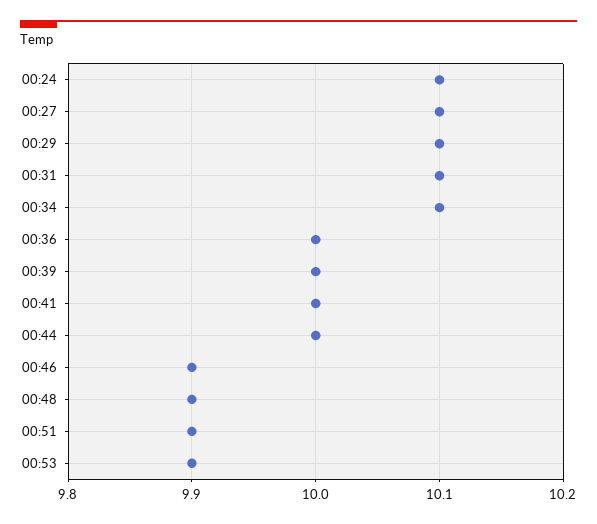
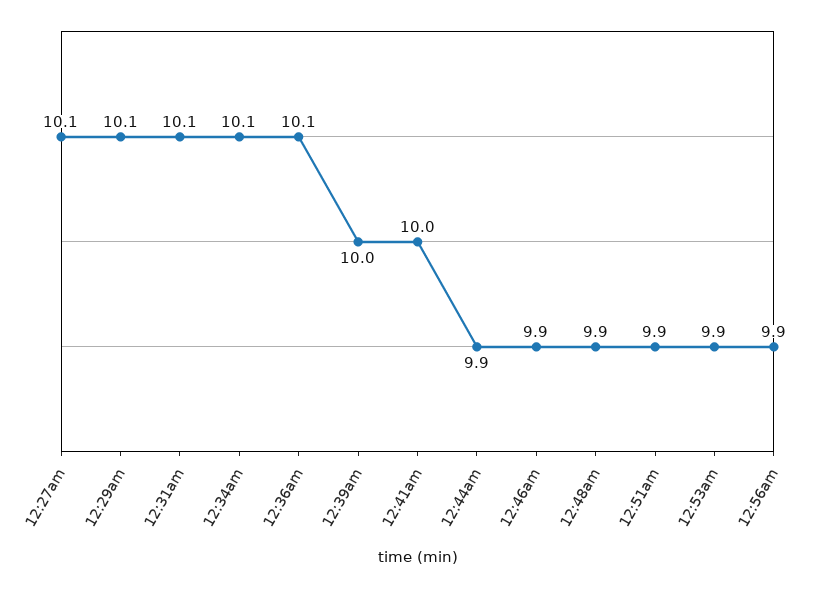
00:24: 10.1 -> none
00:36: 10 -> 10.1
00:44: 10 -> 9.9
12:56am: none -> 9.9

